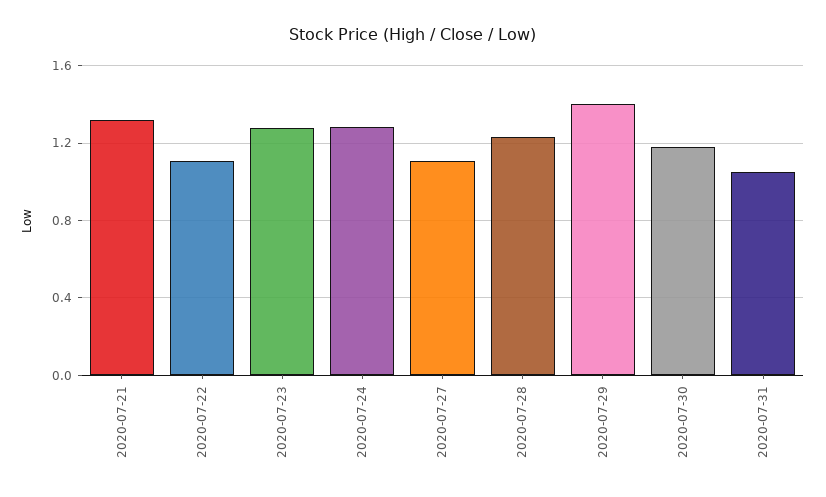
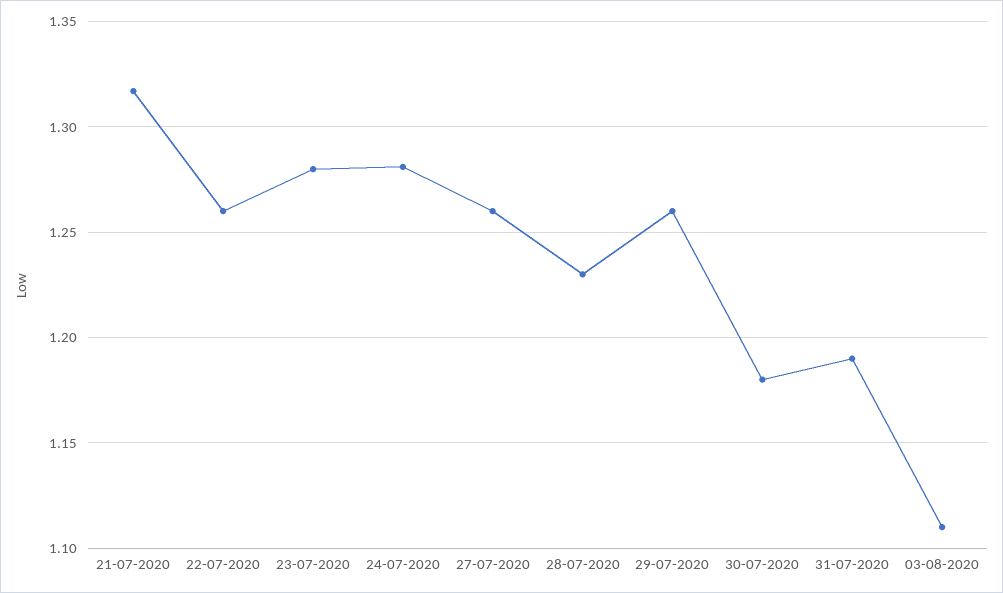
2020-07-22: 1.1 -> 1.26
2020-07-27: 1.1 -> 1.26
2020-07-29: 1.4 -> 1.26
2020-07-31: 1.05 -> 1.19
03-08-2020: none -> 1.11

